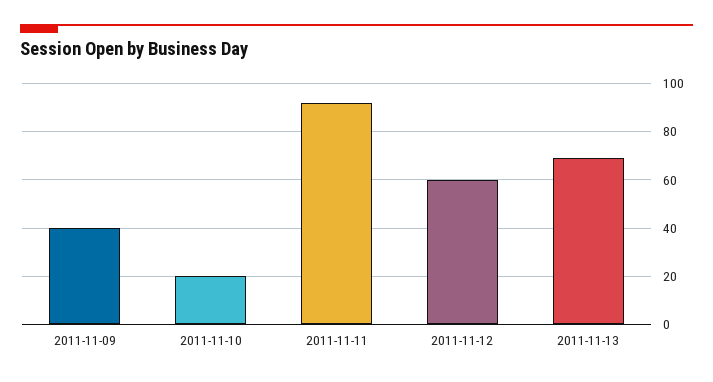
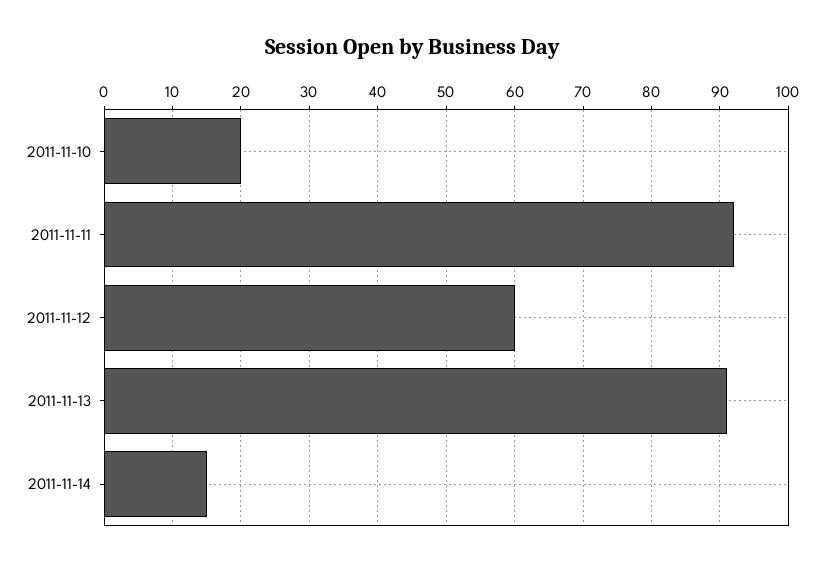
2011-11-09: 40 -> none
2011-11-13: 70 -> 91
2011-11-14: none -> 15

